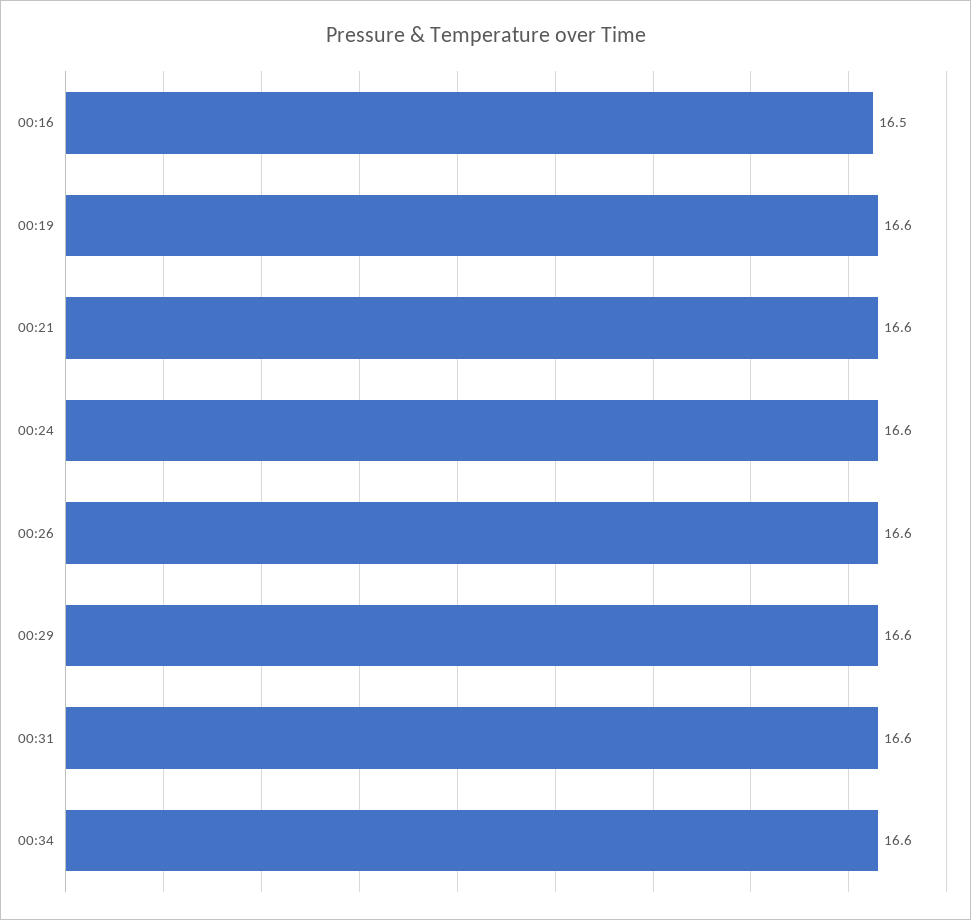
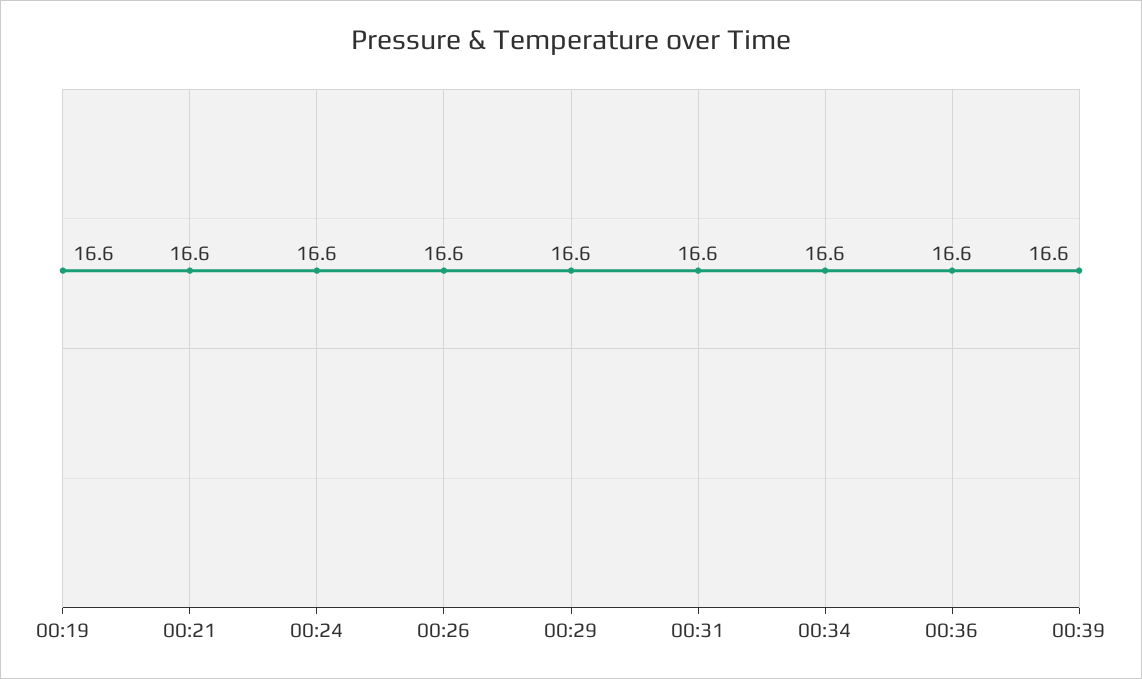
00:16: 16.5 -> none
00:36: none -> 16.6
00:39: none -> 16.6

